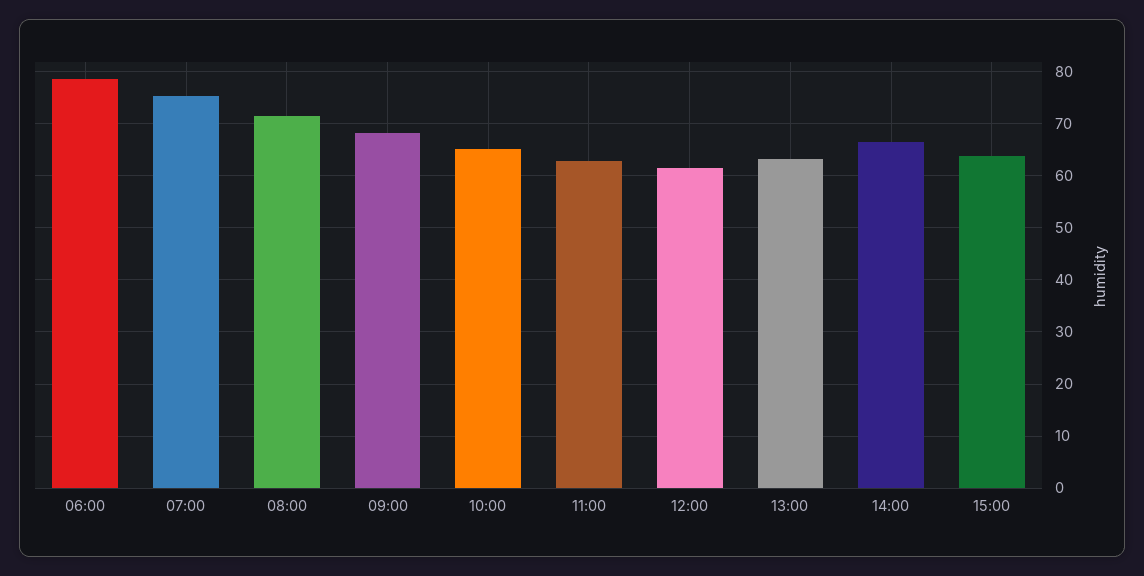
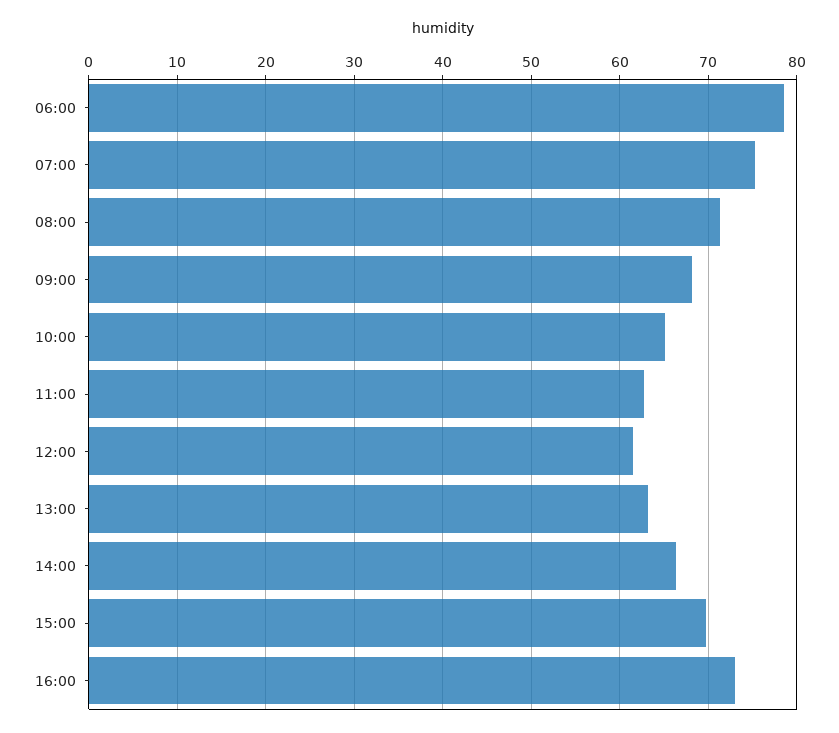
15:00: 64 -> 70
16:00: none -> 73

